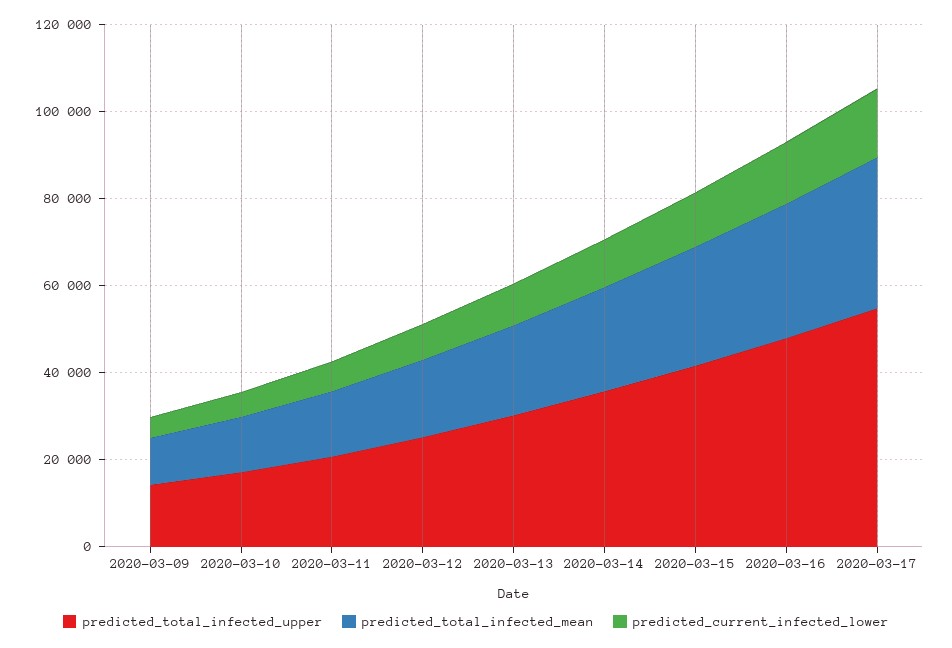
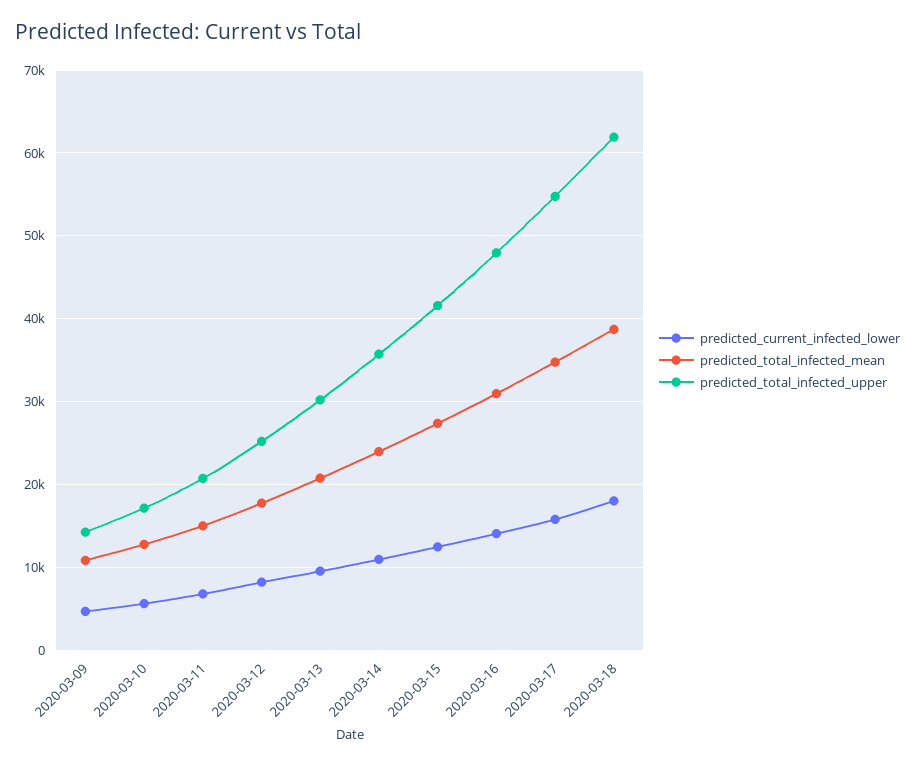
predicted_current_infected_lower, 2020-03-18: none -> 18000
predicted_total_infected_mean, 2020-03-18: none -> 39000
predicted_total_infected_upper, 2020-03-18: none -> 62000

